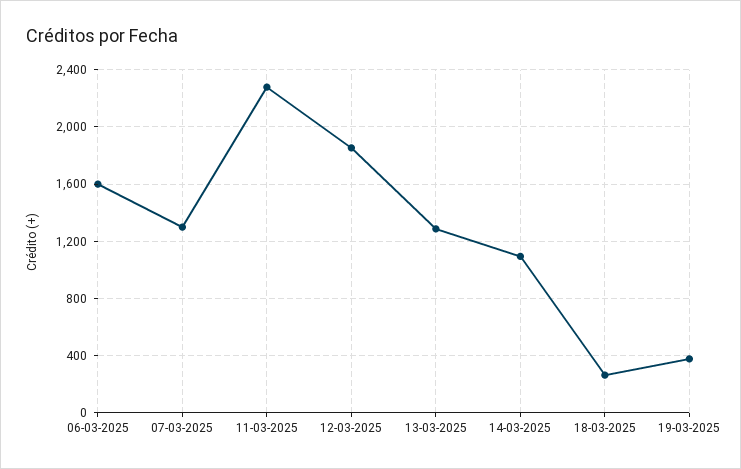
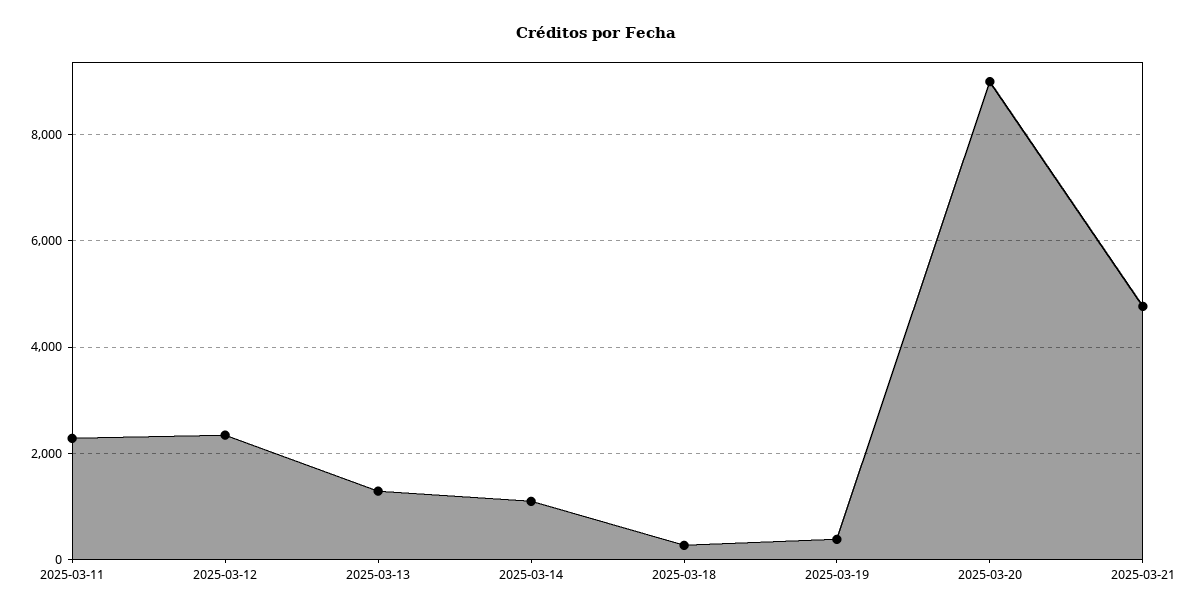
06-03-2025: 1600 -> none
07-03-2025: 1300 -> none
12-03-2025: 1850 -> 2400
2025-03-20: none -> 9000
2025-03-21: none -> 4800

